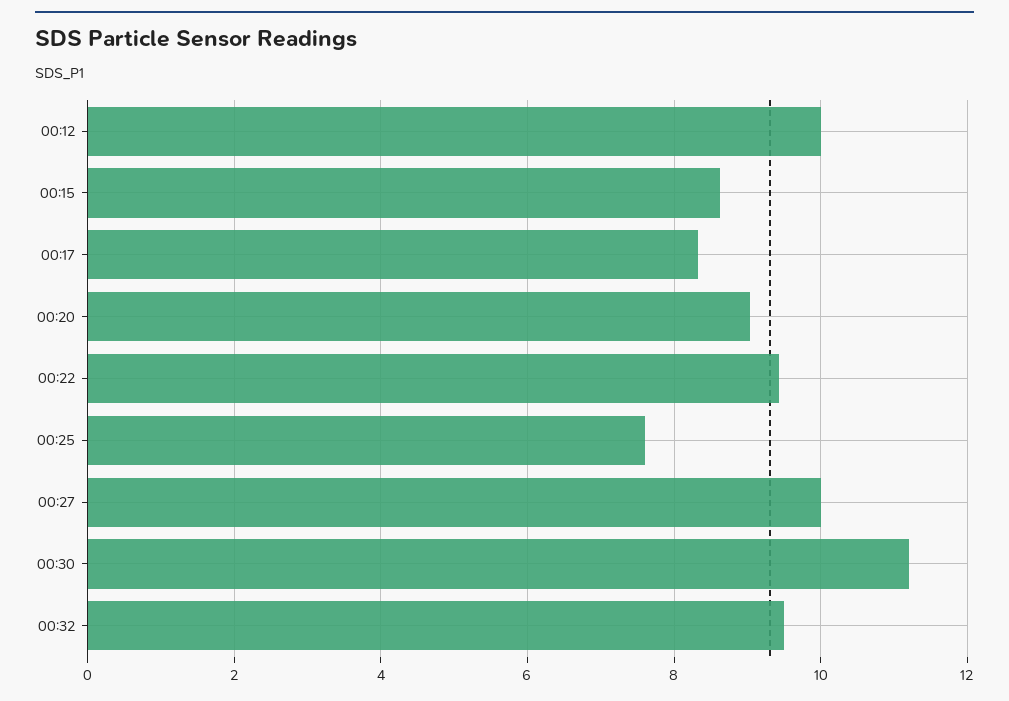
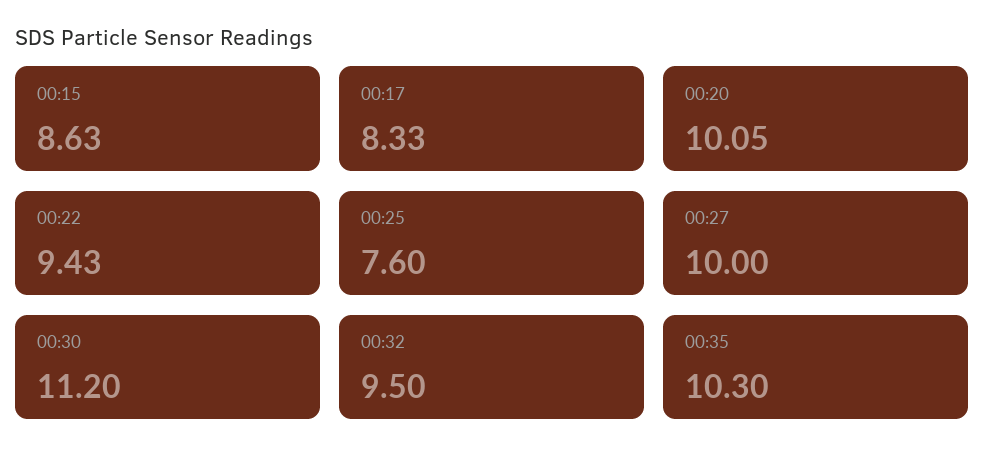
00:12: 10 -> none
00:20: 9 -> 10.05
00:35: none -> 10.3

